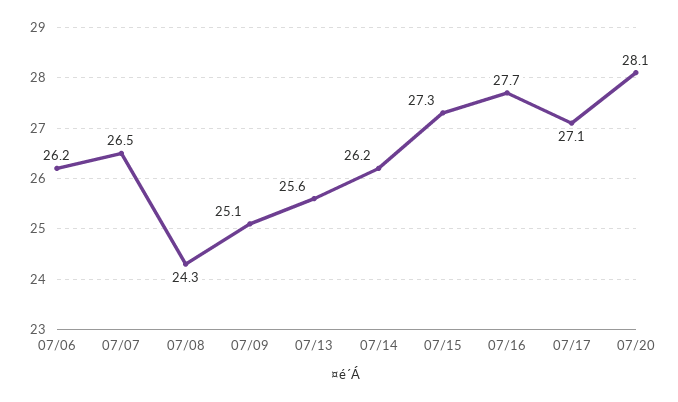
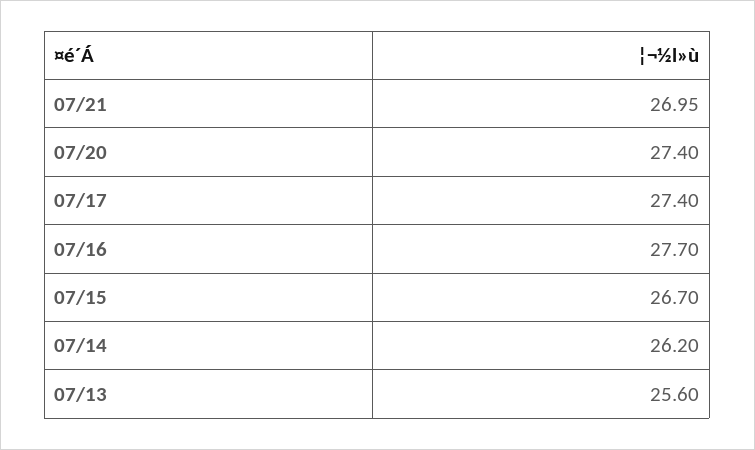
07/06: 26.2 -> none
07/07: 26.5 -> none
07/08: 24.3 -> none
07/09: 25.1 -> none
07/15: 27.3 -> 26.7
07/17: 27.1 -> 27.4
07/20: 28.1 -> 27.4
07/21: none -> 26.95

